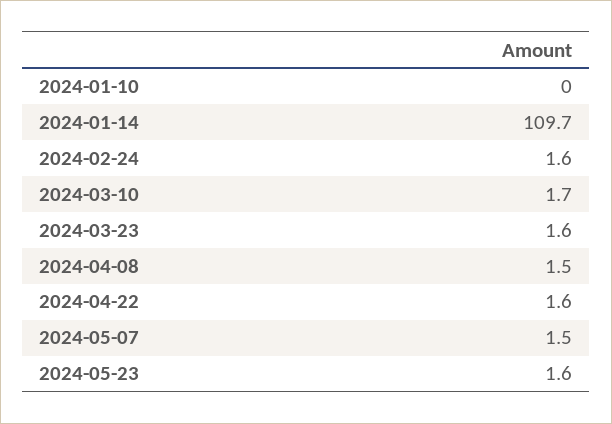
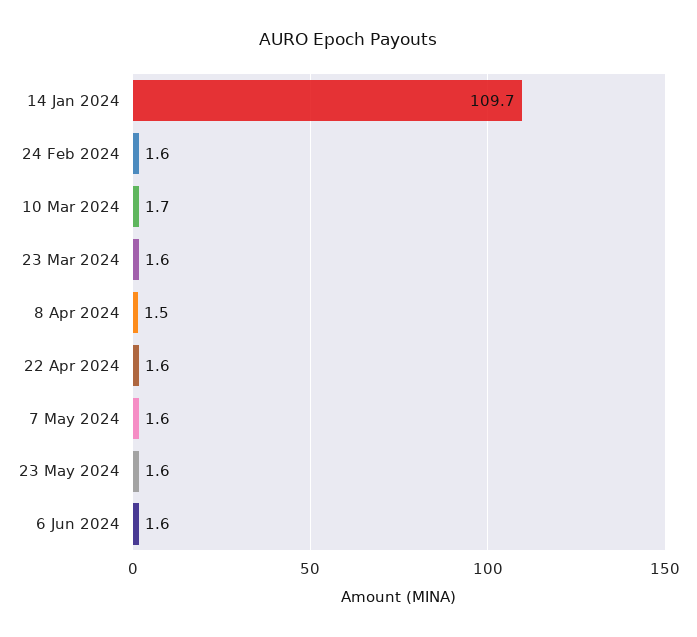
2024-01-10: 0 -> none
2024-05-07: 1.5 -> 1.6
6 Jun 2024: none -> 1.6

